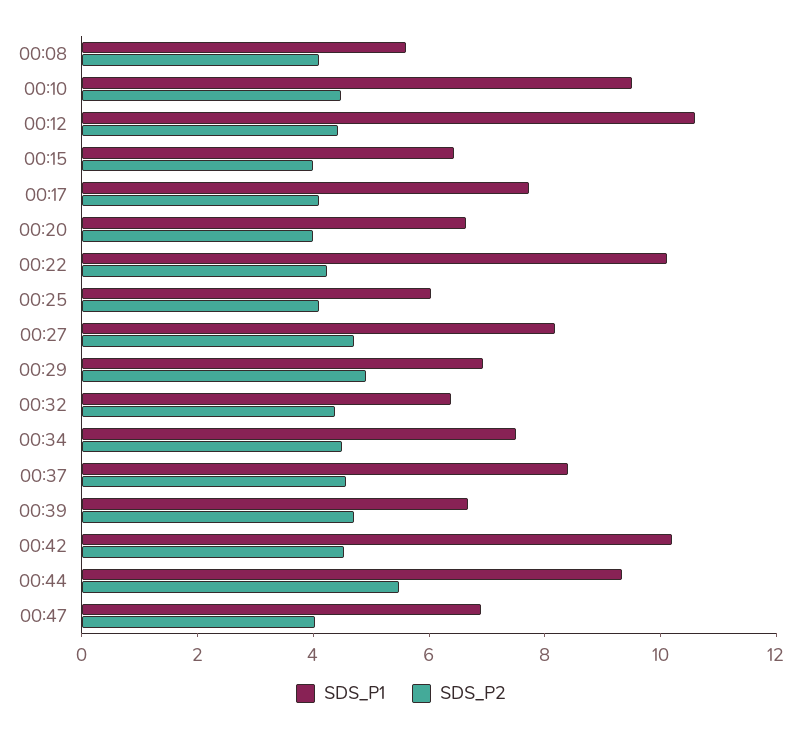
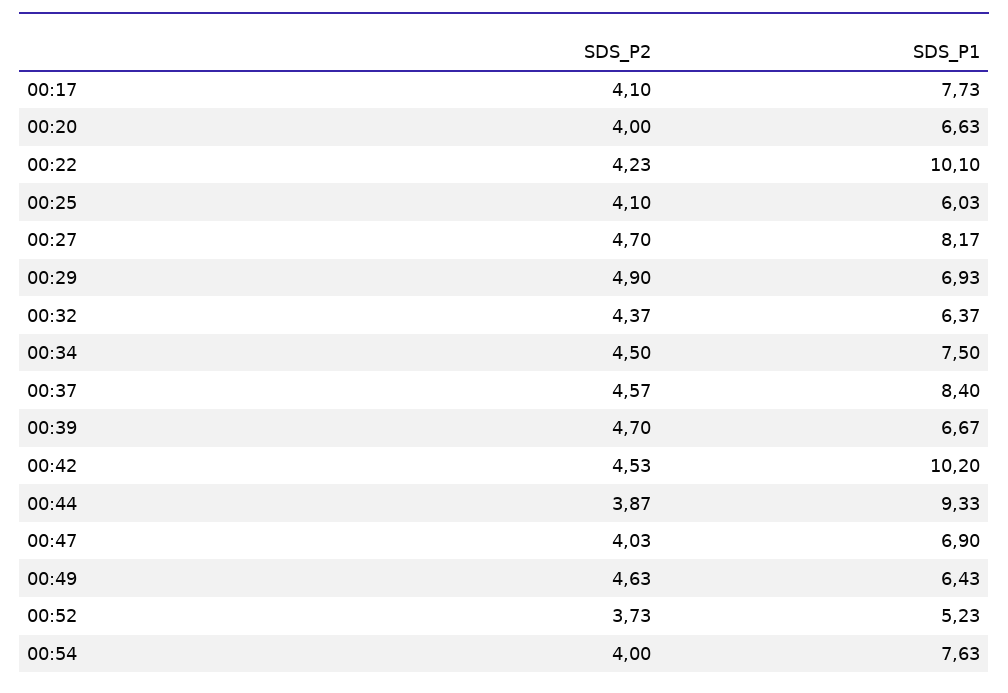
SDS_P1, 00:08: 5.5 -> none
SDS_P2, 00:08: 4 -> none
SDS_P1, 00:10: 9.5 -> none
SDS_P2, 00:10: 4.5 -> none
SDS_P1, 00:12: 10.5 -> none
SDS_P2, 00:12: 4.5 -> none
SDS_P1, 00:15: 6.5 -> none
SDS_P2, 00:15: 4 -> none
SDS_P2, 00:44: 5.5 -> 3.87
SDS_P2, 00:49: none -> 4.63
SDS_P1, 00:49: none -> 6.43
SDS_P2, 00:52: none -> 3.73
SDS_P1, 00:52: none -> 5.23
SDS_P2, 00:54: none -> 4
SDS_P1, 00:54: none -> 7.63

